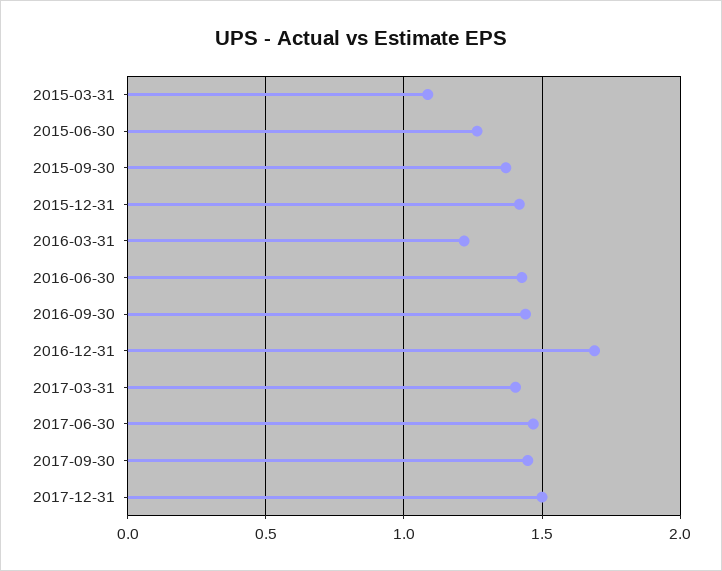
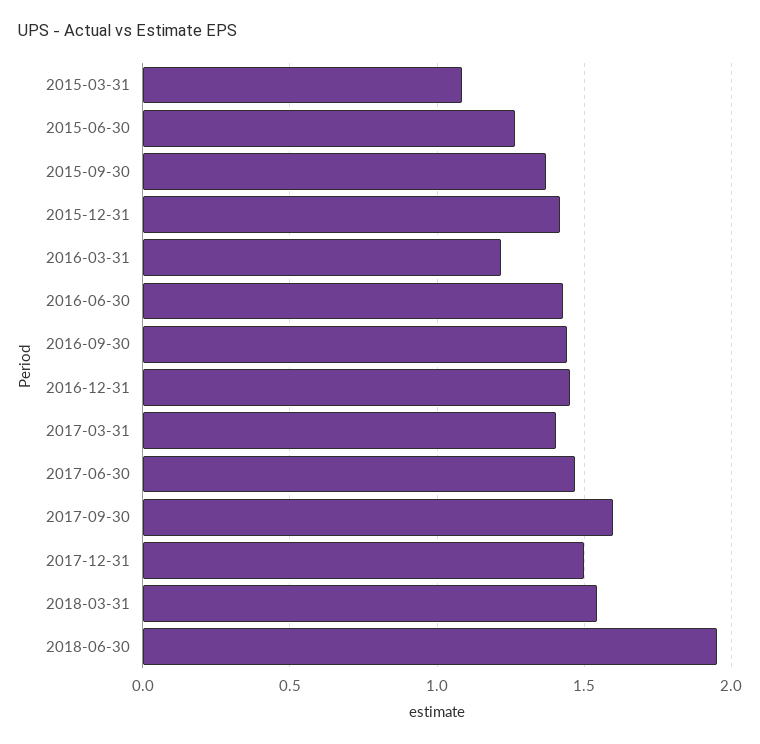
2016-12-31: 1.7 -> 1.45
2017-09-30: 1.45 -> 1.6
2018-03-31: none -> 1.55
2018-06-30: none -> 1.95

